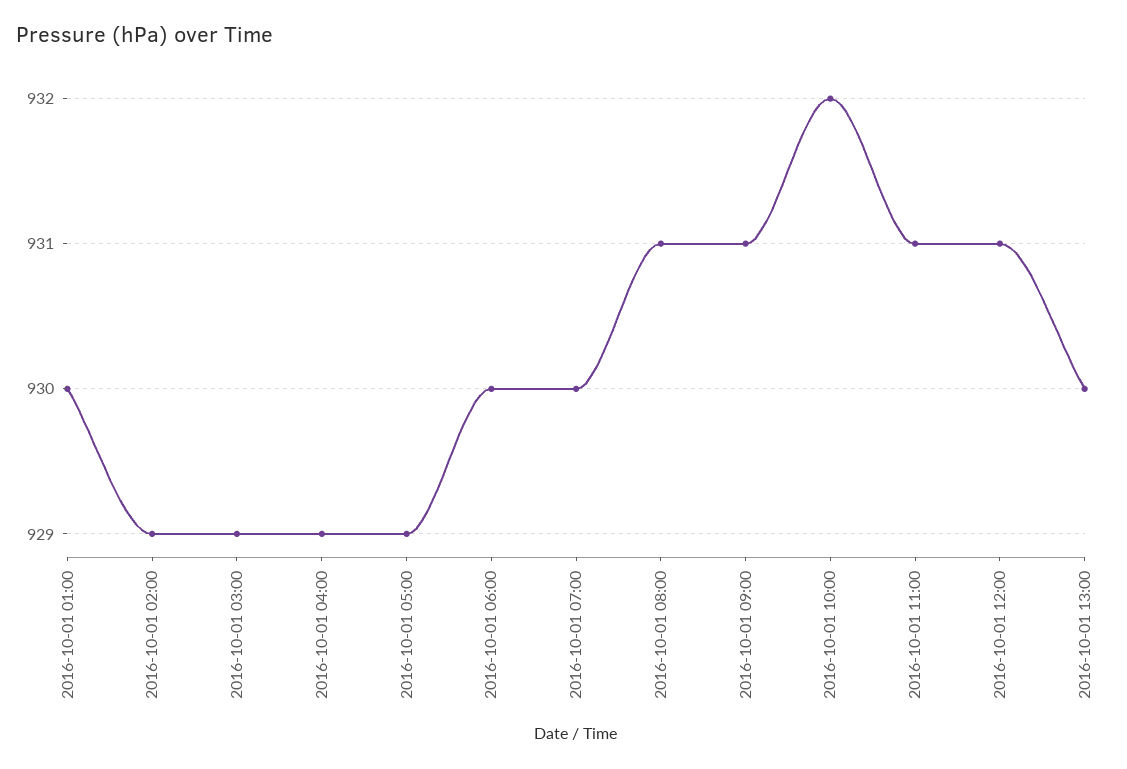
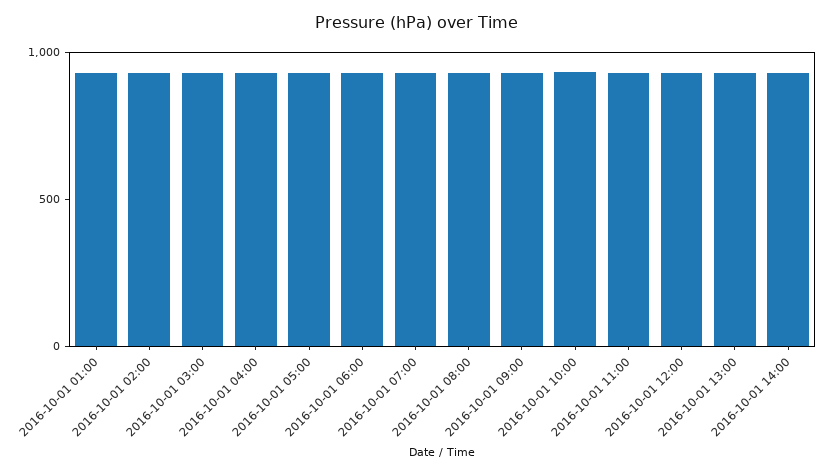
2016-10-01 14:00: none -> 900

